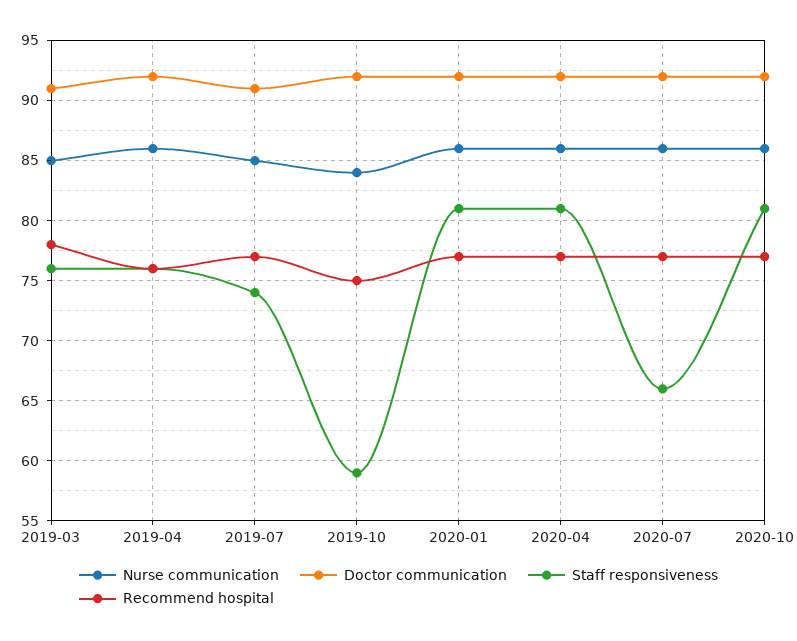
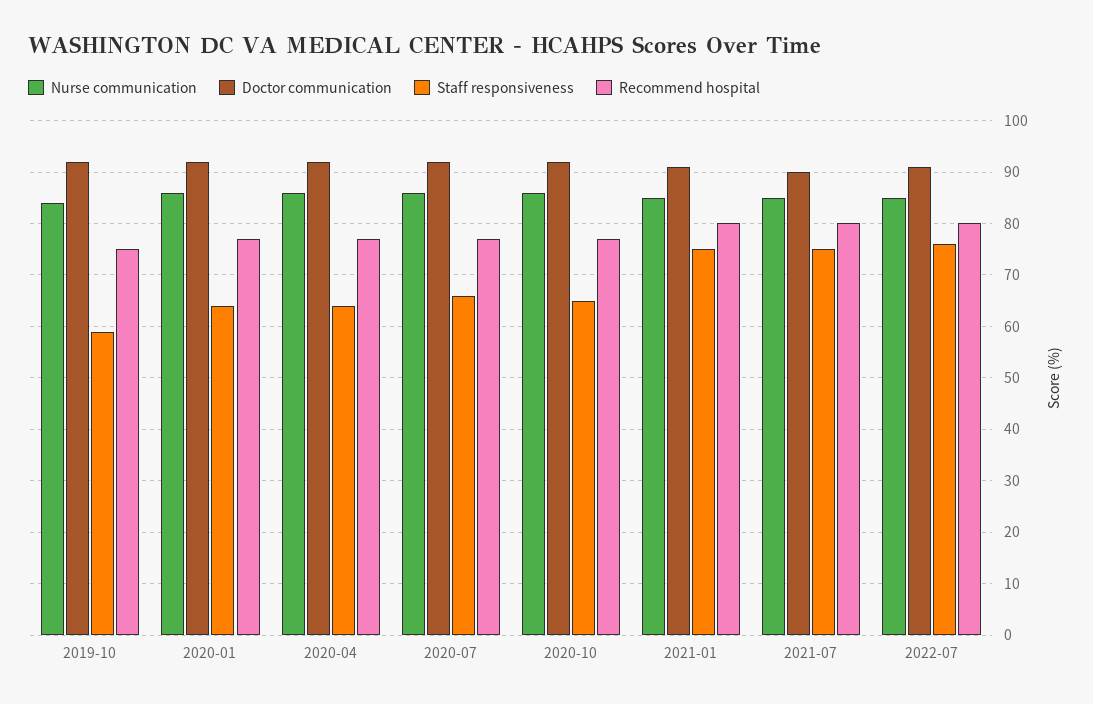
Nurse communication, 2019-03: 85 -> none
Doctor communication, 2019-03: 91 -> none
Staff responsiveness, 2019-03: 76 -> none
Recommend hospital, 2019-03: 78 -> none
Nurse communication, 2019-04: 86 -> none
Doctor communication, 2019-04: 92 -> none
Staff responsiveness, 2019-04: 76 -> none
Recommend hospital, 2019-04: 76 -> none
Nurse communication, 2019-07: 85 -> none
Doctor communication, 2019-07: 91 -> none
Staff responsiveness, 2019-07: 74 -> none
Recommend hospital, 2019-07: 77 -> none
Staff responsiveness, 2020-01: 81 -> 65
Staff responsiveness, 2020-04: 81 -> 65
Staff responsiveness, 2020-10: 81 -> 65
Nurse communication, 2021-01: none -> 85
Doctor communication, 2021-01: none -> 90
Staff responsiveness, 2021-01: none -> 75
Recommend hospital, 2021-01: none -> 80
Nurse communication, 2021-07: none -> 85
Doctor communication, 2021-07: none -> 90
Staff responsiveness, 2021-07: none -> 75
Recommend hospital, 2021-07: none -> 80
Nurse communication, 2022-07: none -> 85
Doctor communication, 2022-07: none -> 90
Staff responsiveness, 2022-07: none -> 75
Recommend hospital, 2022-07: none -> 80

